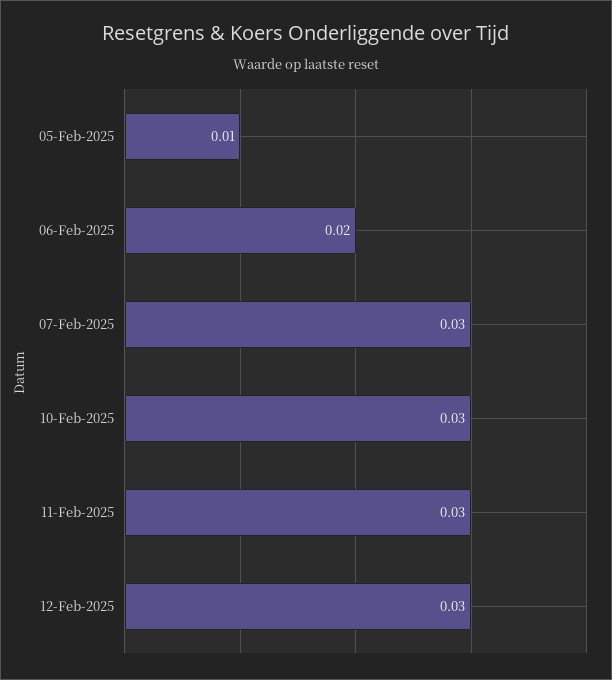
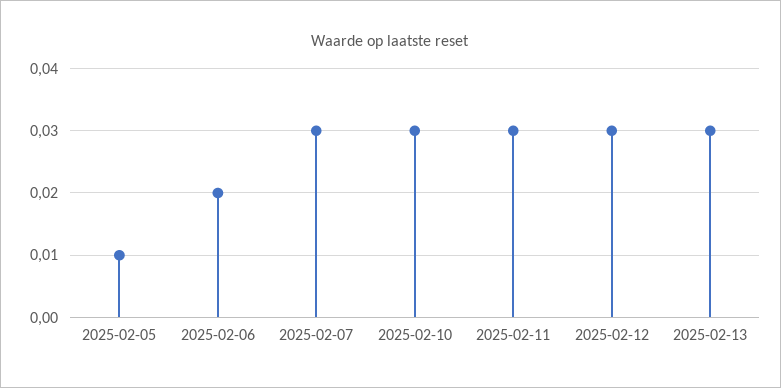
2025-02-13: none -> 0.03

